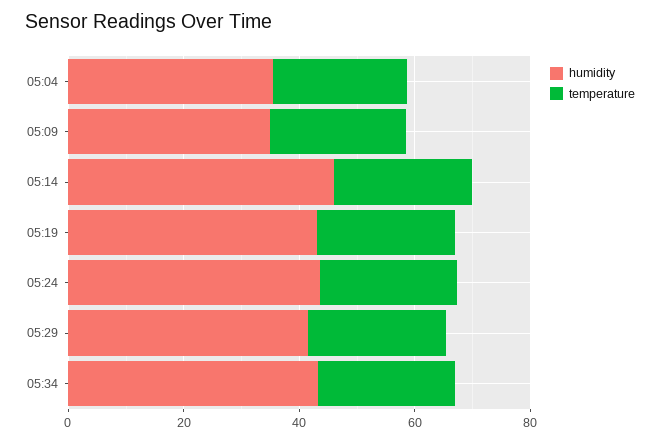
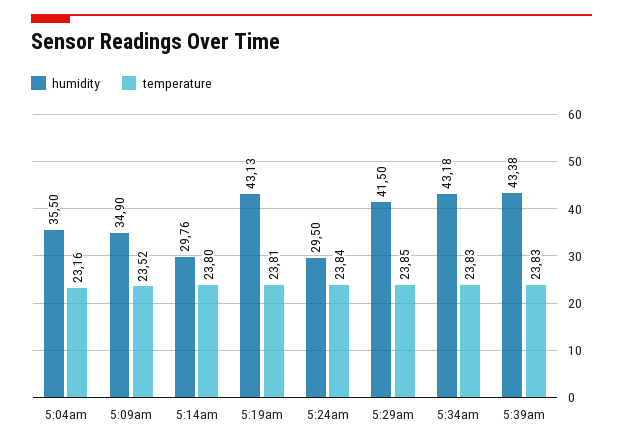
humidity, 05:14: 45 -> 29.76
humidity, 05:24: 45 -> 29.5
humidity, 5:39am: none -> 43.38
temperature, 5:39am: none -> 23.83

